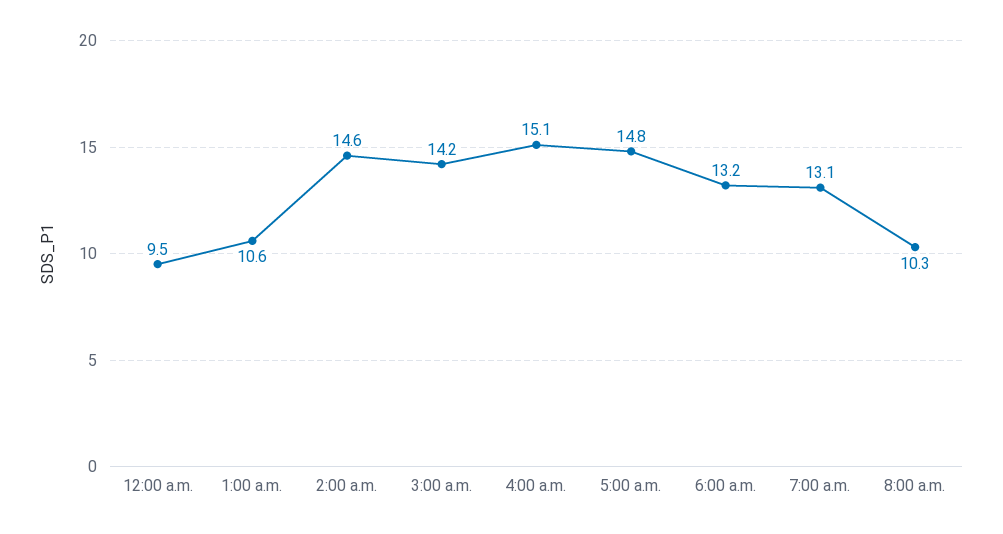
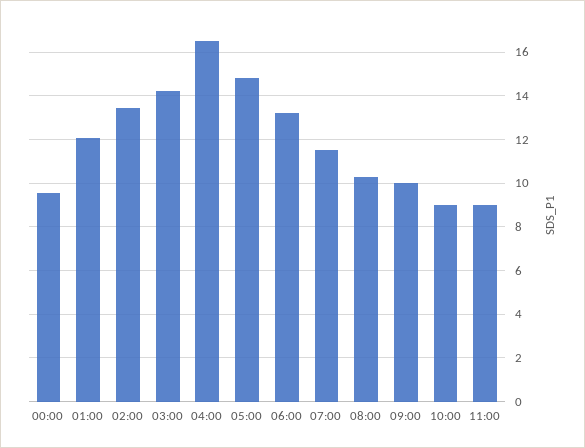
1:00 a.m.: 10.6 -> 12
2:00 a.m.: 14.6 -> 13.5
4:00 a.m.: 15.1 -> 16.5
7:00 a.m.: 13.1 -> 11.5
09:00: none -> 10
10:00: none -> 9
11:00: none -> 9

